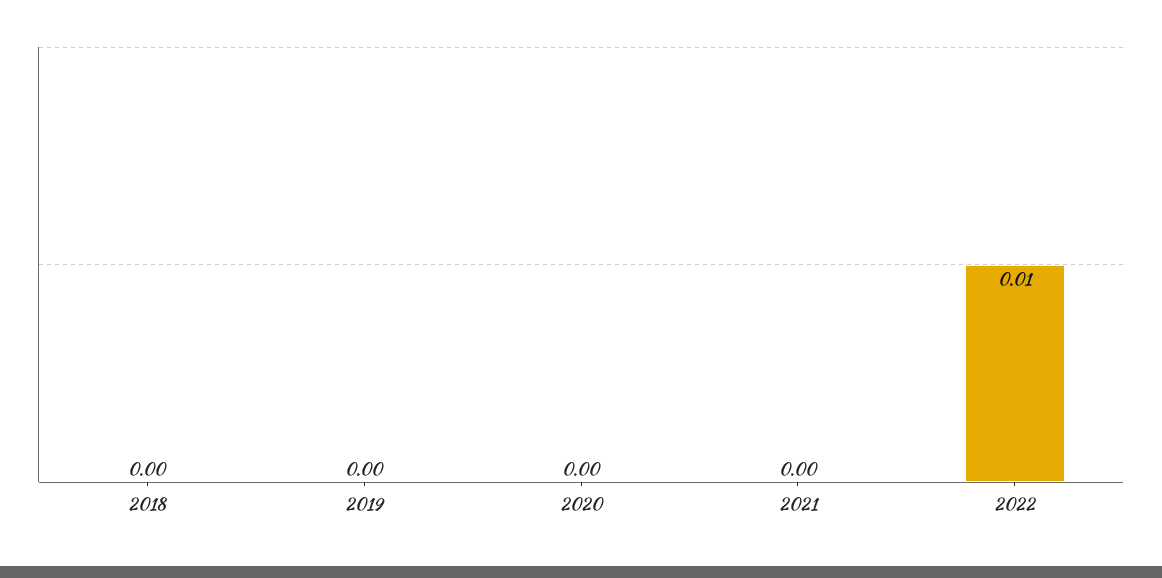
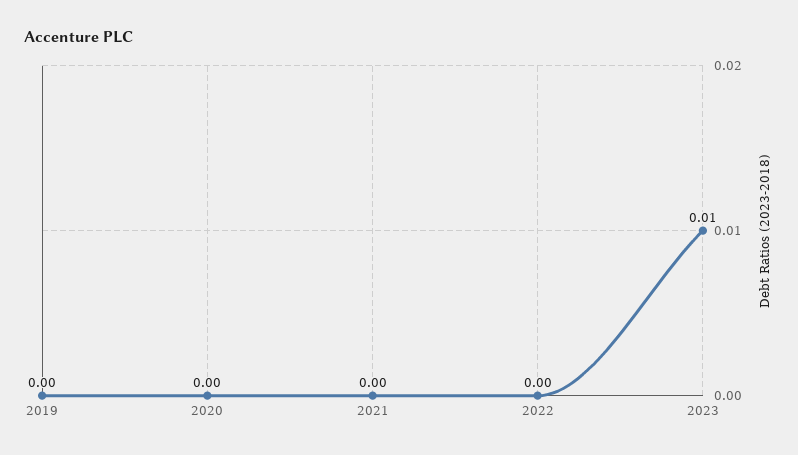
2018: 0 -> none
2022: 0.01 -> 0
2023: none -> 0.01

